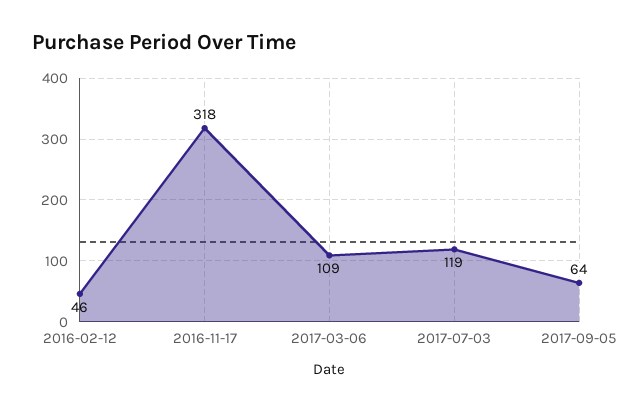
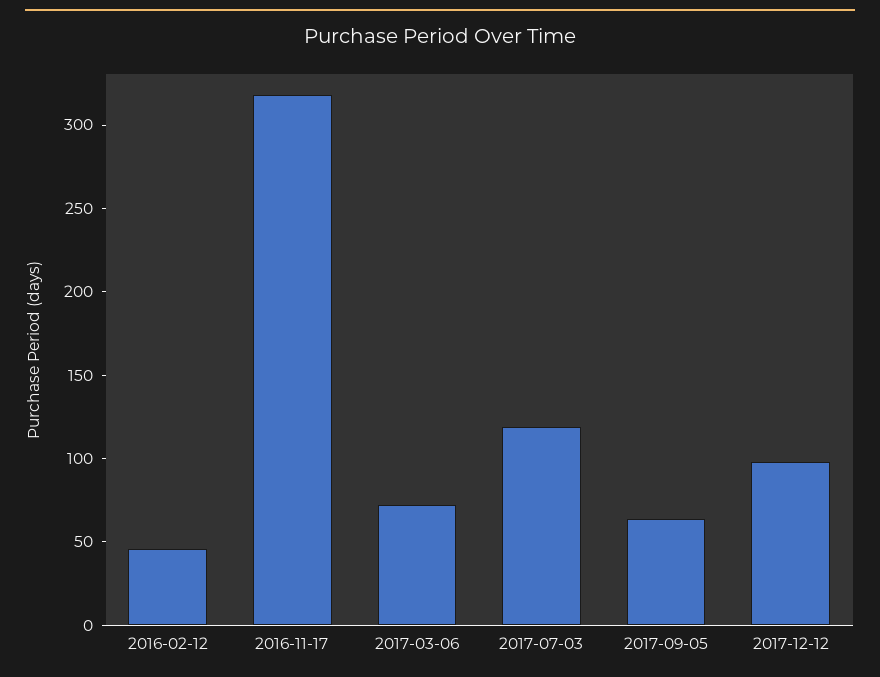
2017-03-06: 109 -> 70
2017-12-12: none -> 100

